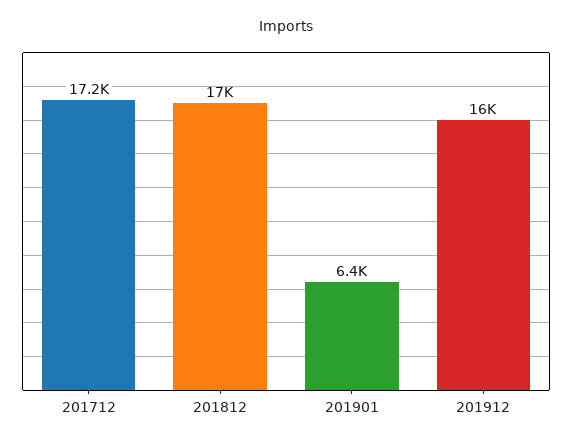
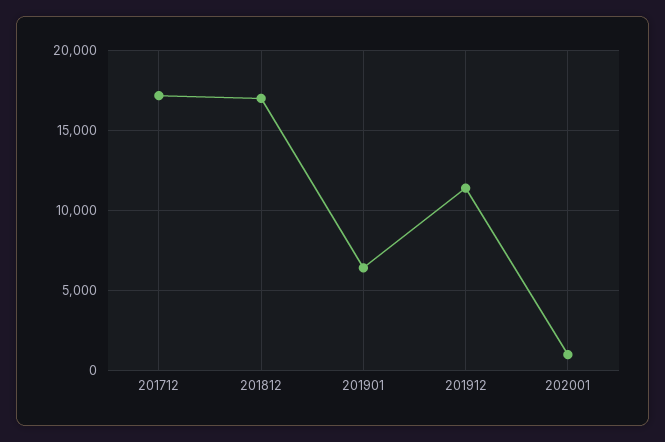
201912: 16000 -> 11500
202001: none -> 1000

